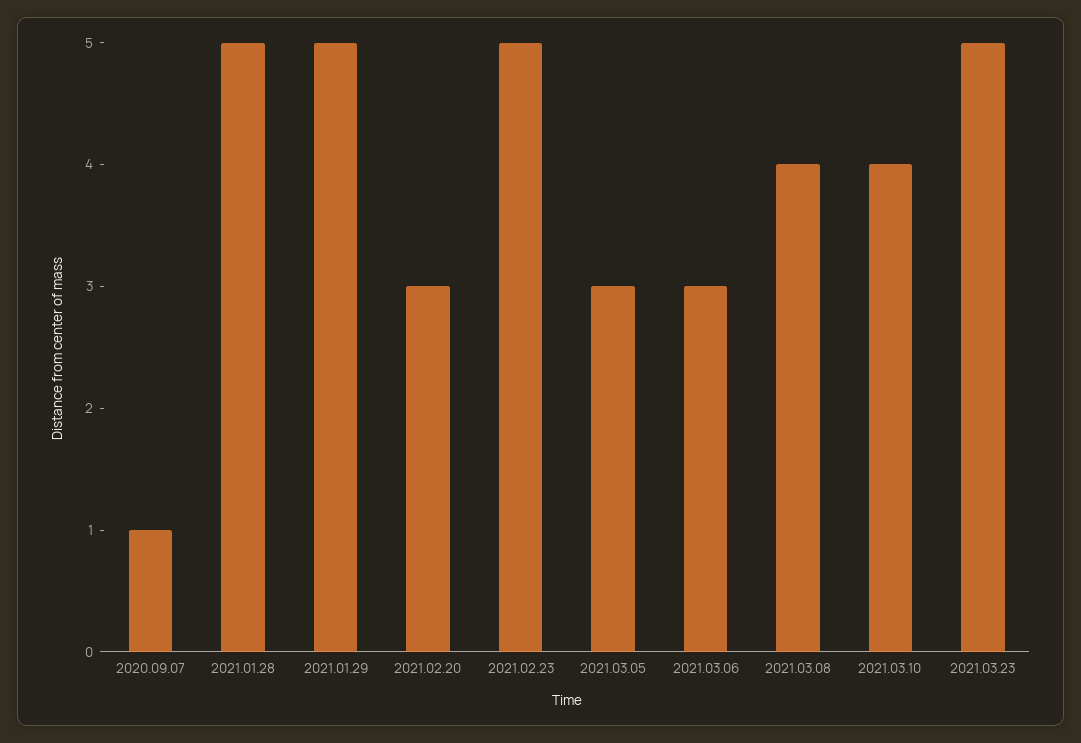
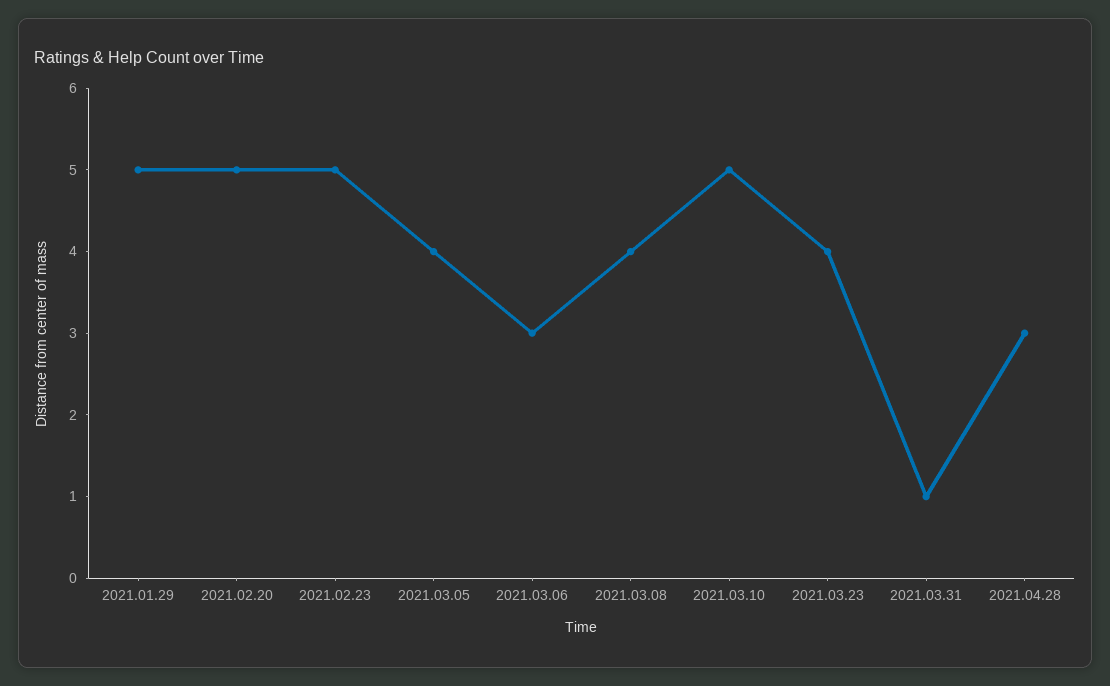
2020.09.07: 1 -> none
2021.01.28: 5 -> none
2021.02.20: 3 -> 5
2021.03.05: 3 -> 4
2021.03.10: 4 -> 5
2021.03.23: 5 -> 4
2021.03.31: none -> 1
2021.04.28: none -> 3

